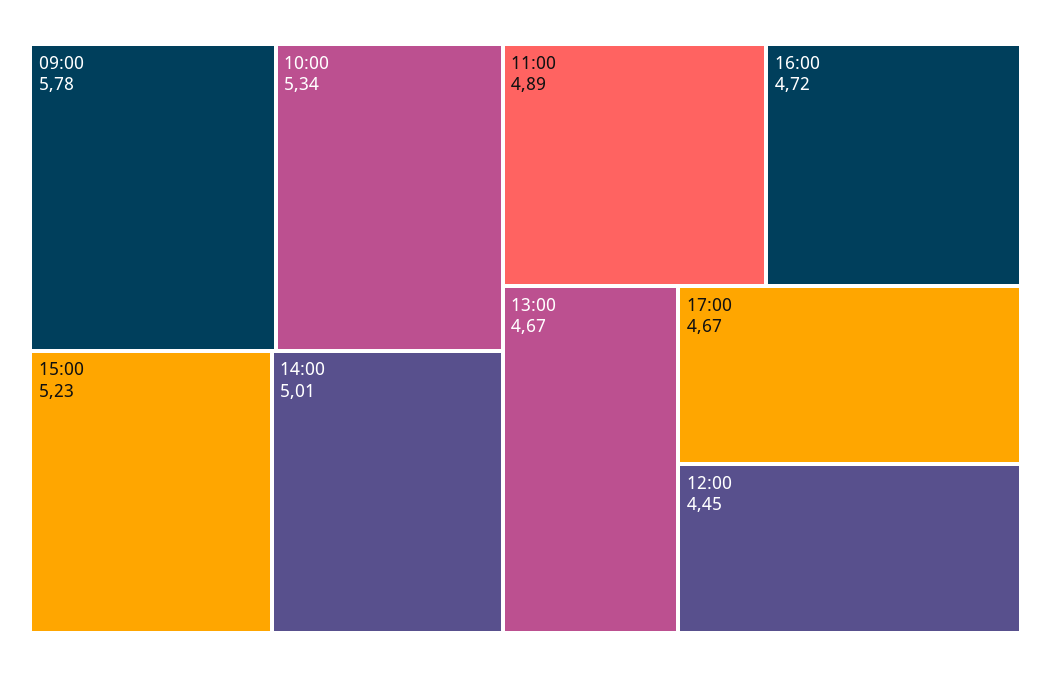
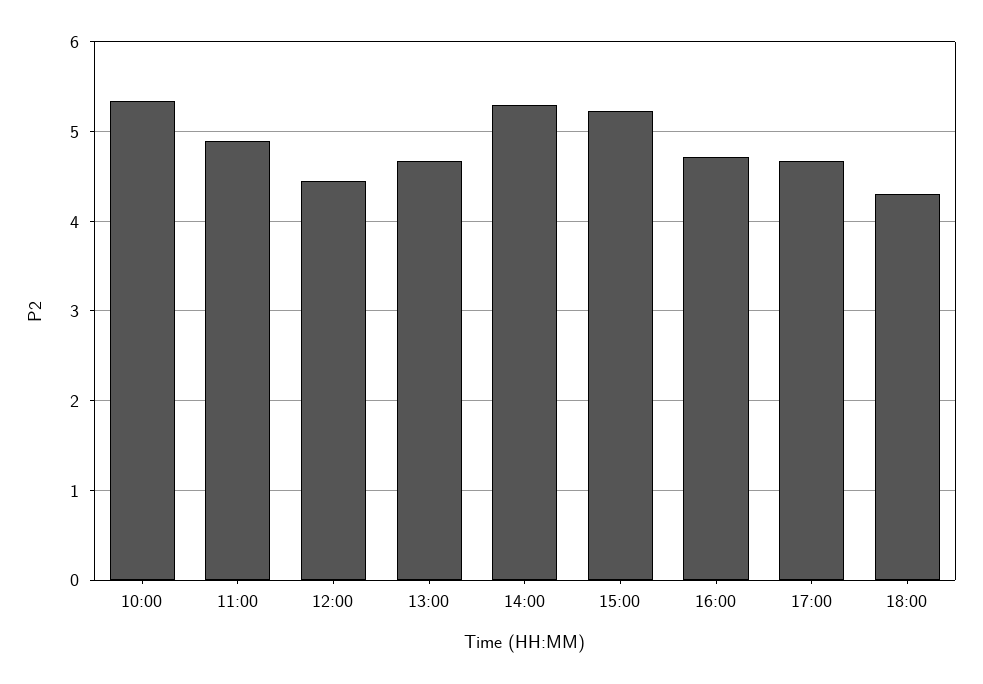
09:00: 5.78 -> none
14:00: 5.01 -> 5.3
18:00: none -> 4.3

